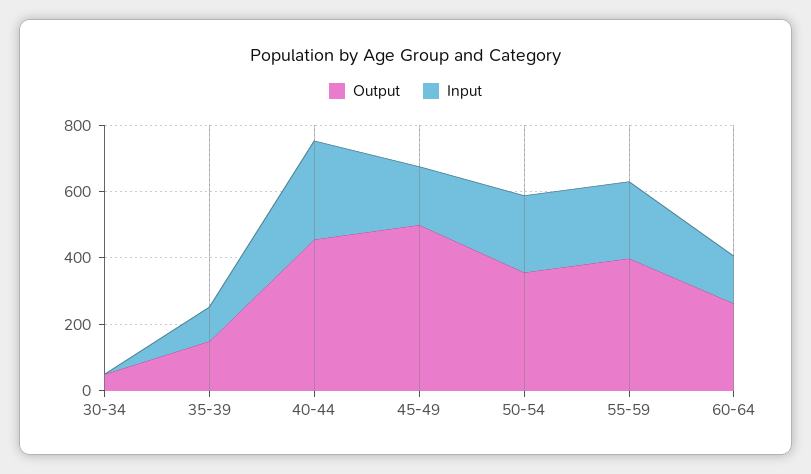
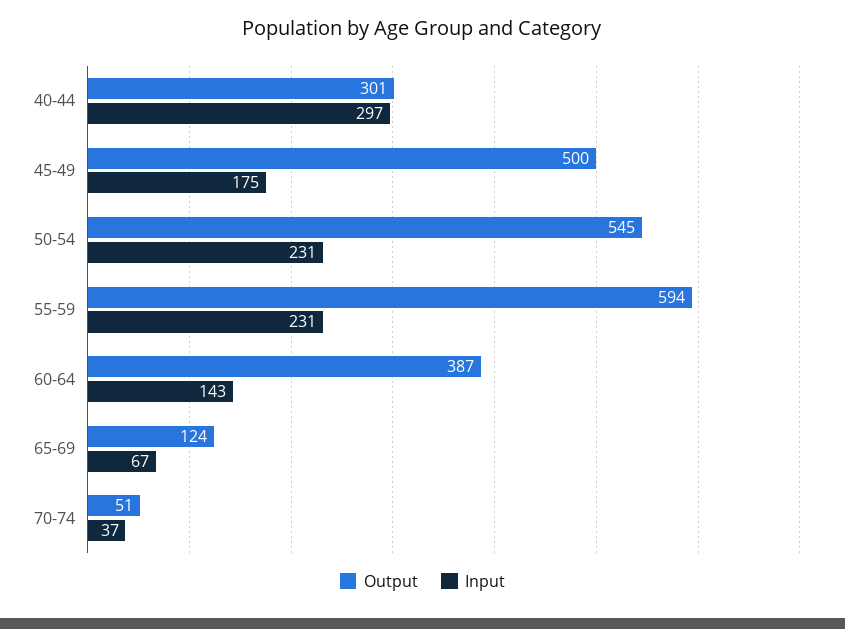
Output, 30-34: 50 -> none
Input, 30-34: 0 -> none
Output, 35-39: 150 -> none
Input, 35-39: 100 -> none
Output, 40-44: 450 -> 301
Output, 50-54: 350 -> 545
Output, 55-59: 400 -> 594
Output, 60-64: 250 -> 387
Output, 65-69: none -> 124
Input, 65-69: none -> 67
Output, 70-74: none -> 51
Input, 70-74: none -> 37

